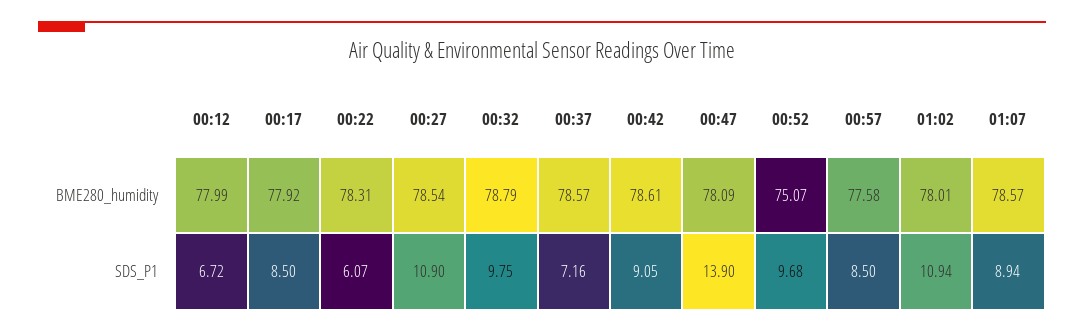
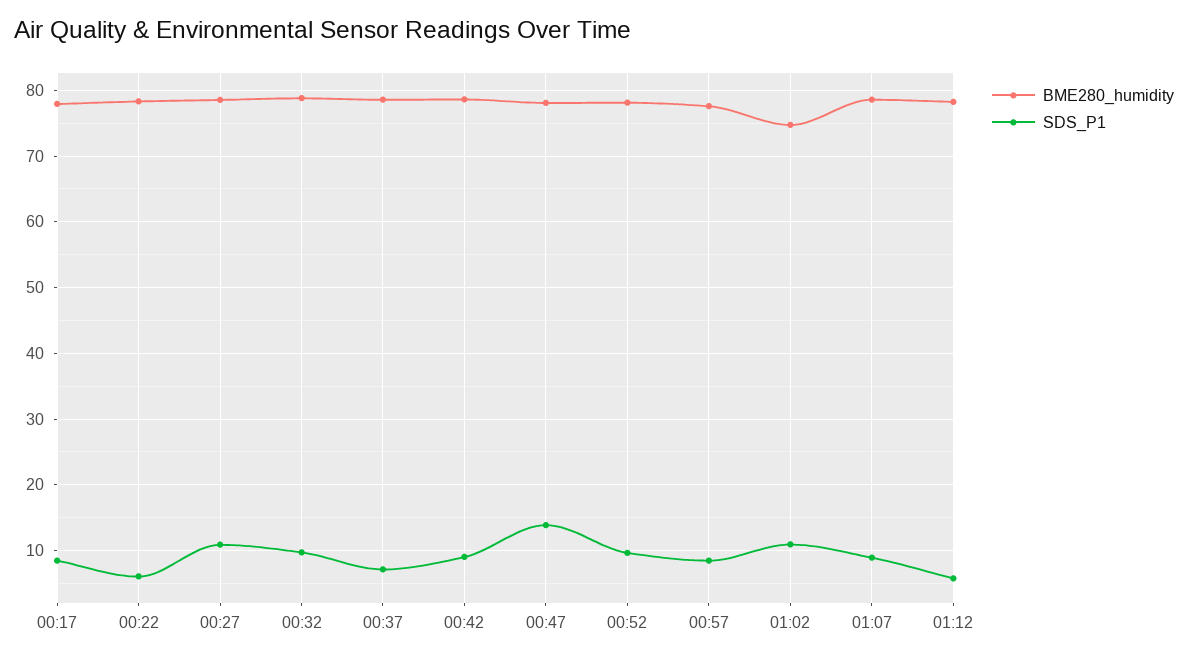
BME280_humidity, 00:12: 77.99 -> none
BME280_humidity, 00:52: 75.07 -> 78
BME280_humidity, 01:02: 78.01 -> 75
SDS_P1, 00:12: 6.72 -> none
BME280_humidity, 01:12: none -> 78
SDS_P1, 01:12: none -> 6

